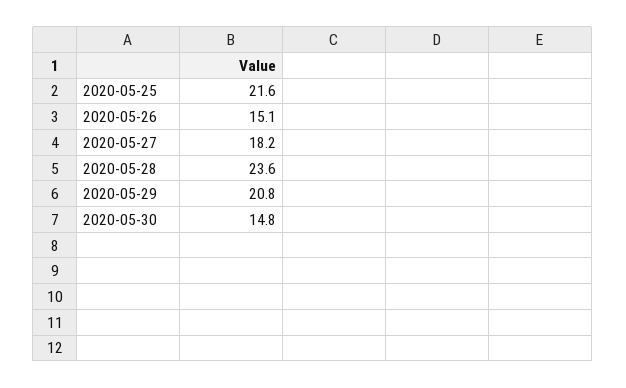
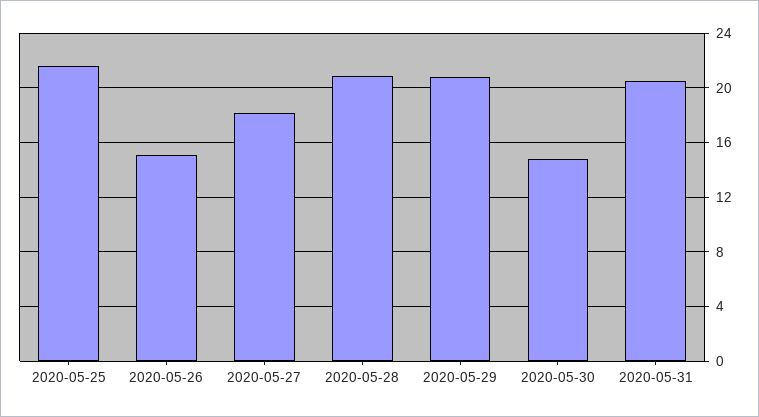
2020-05-28: 23.6 -> 21
2020-05-31: none -> 20.5

